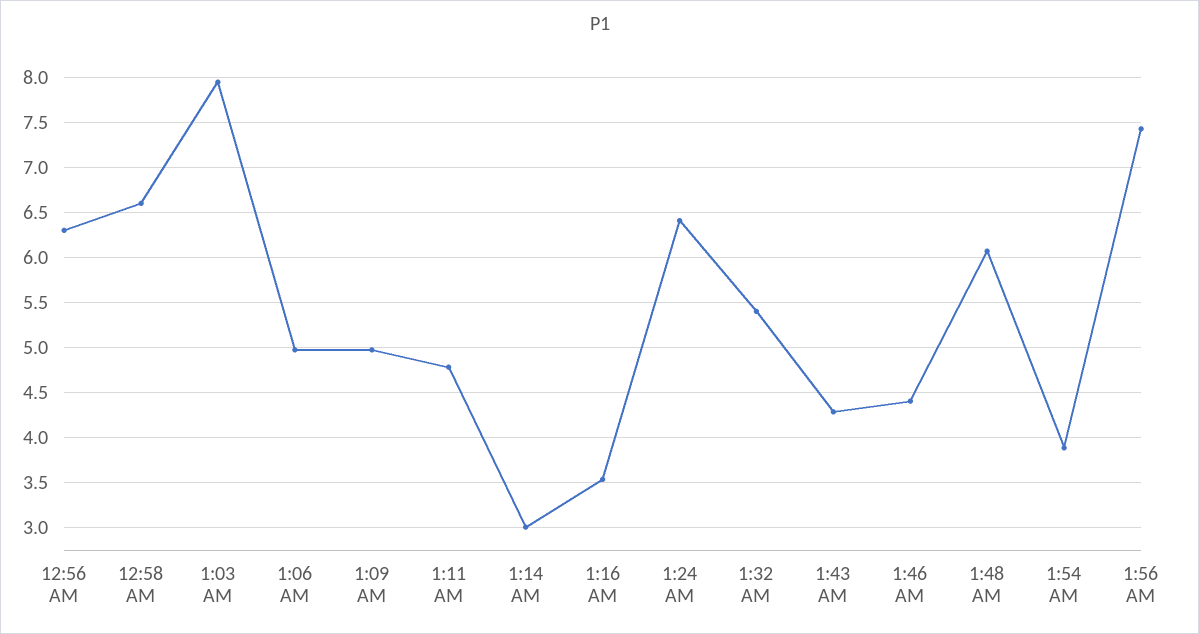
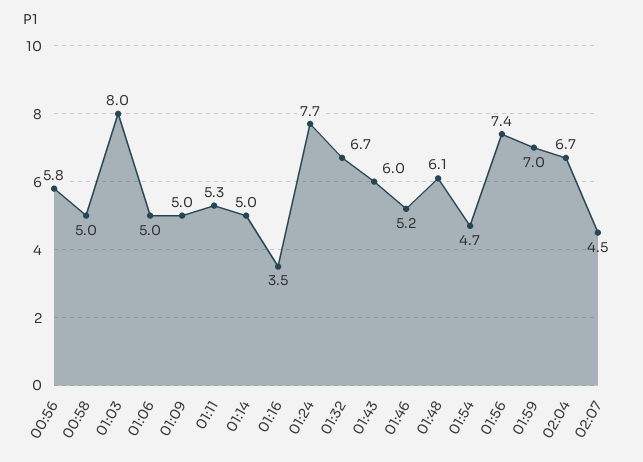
12:56 AM: 6.3 -> 5.8
12:58 AM: 6.6 -> 5
1:11 AM: 4.8 -> 5.3
1:14 AM: 3 -> 5
1:24 AM: 6.4 -> 7.7
1:32 AM: 5.4 -> 6.7
1:43 AM: 4.3 -> 6
1:46 AM: 4.4 -> 5.2
1:54 AM: 3.9 -> 4.7
01:59: none -> 7
02:04: none -> 6.7
02:07: none -> 4.5

